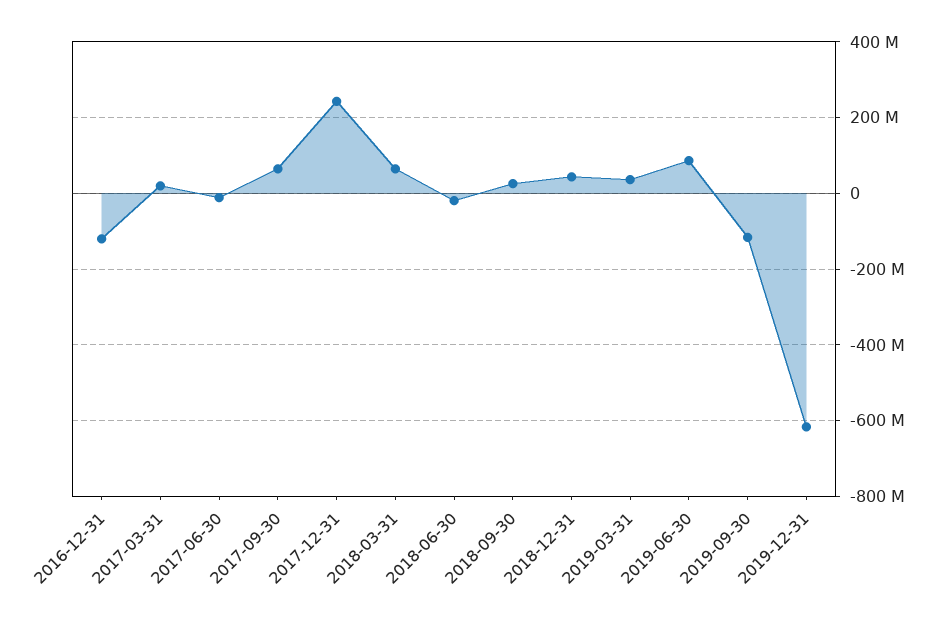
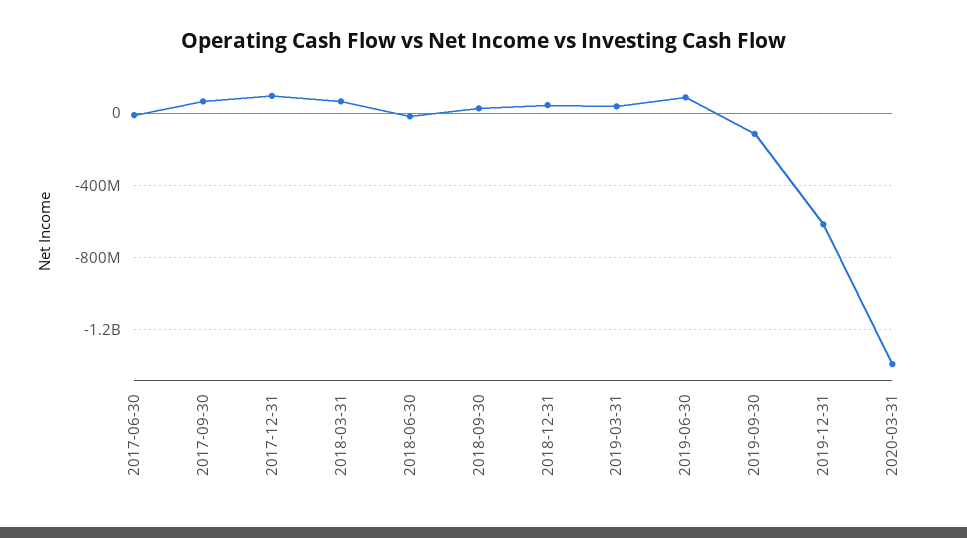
2016-12-31: -120000000 -> none
2017-03-31: 20000000 -> none
2017-12-31: 240000000 -> 100000000
2020-03-31: none -> -1400000000

